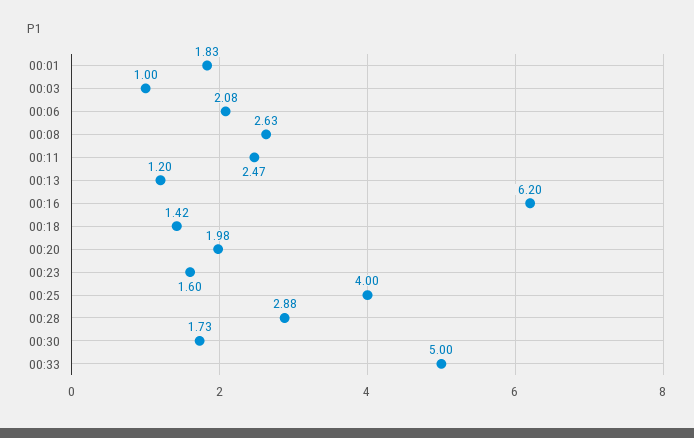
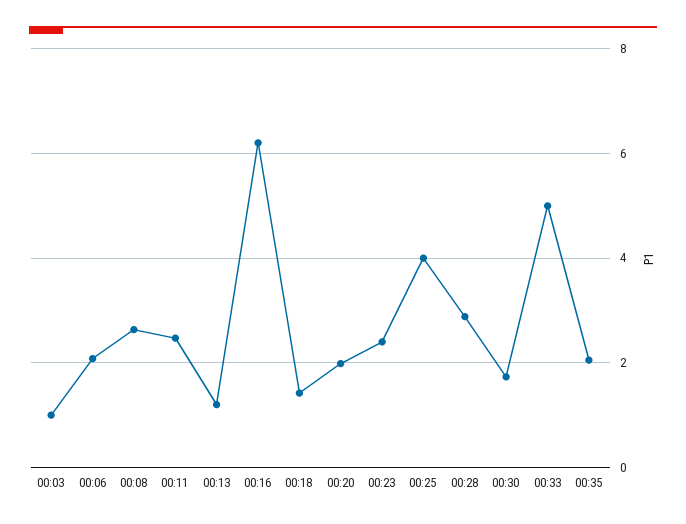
00:01: 1.83 -> none
00:23: 1.6 -> 2.4
00:35: none -> 2

